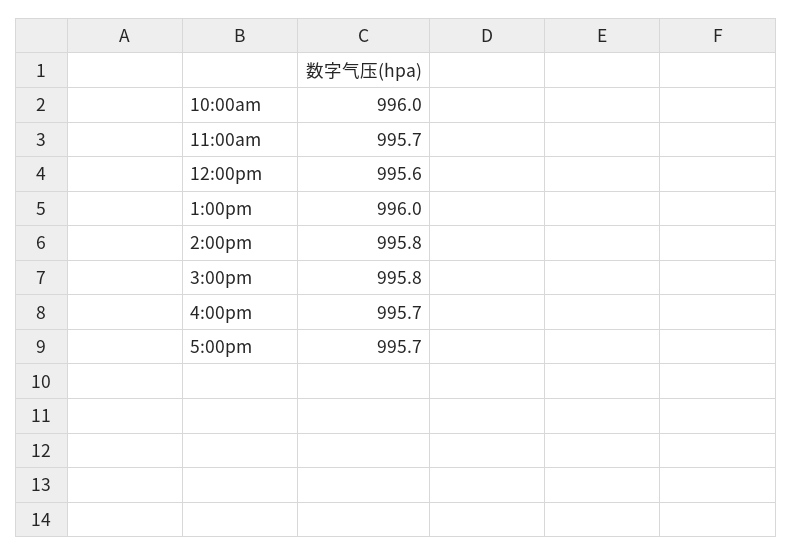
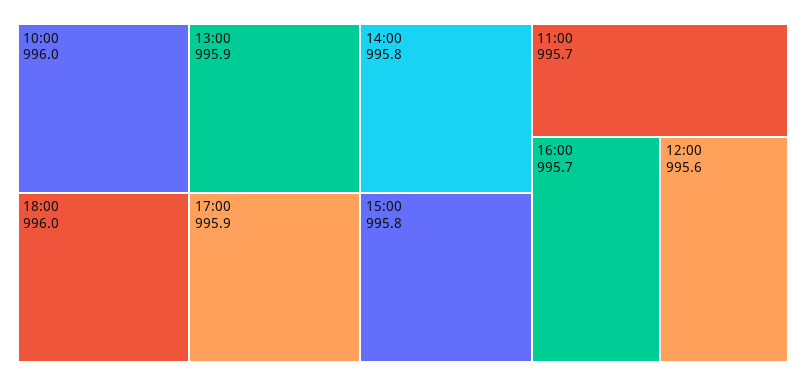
1:00pm: 996 -> 995.9
5:00pm: 995.7 -> 995.9
18:00: none -> 996

